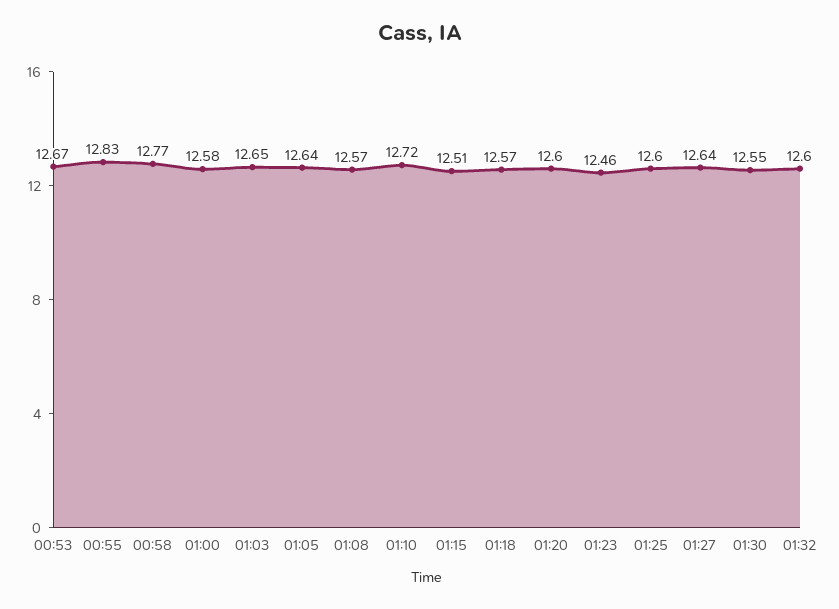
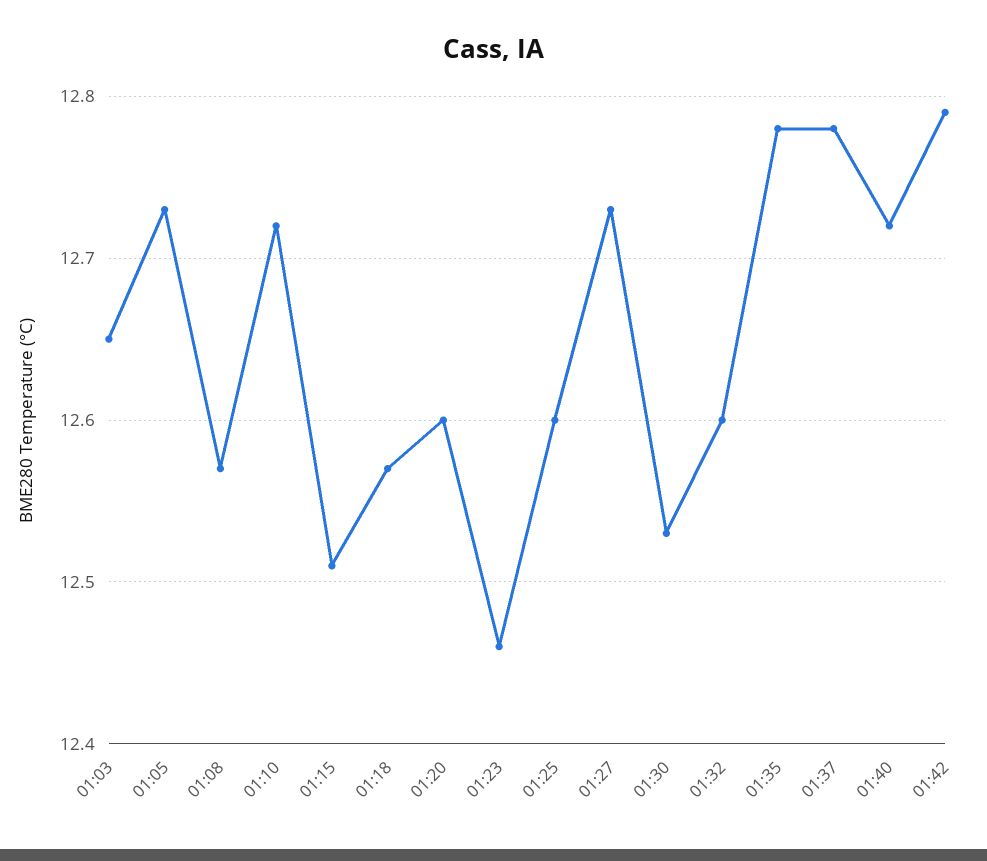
00:53: 12.67 -> none
00:55: 12.83 -> none
00:58: 12.77 -> none
01:00: 12.58 -> none
01:05: 12.64 -> 12.73
01:27: 12.64 -> 12.73
01:30: 12.55 -> 12.53
01:35: none -> 12.78
01:37: none -> 12.78
01:40: none -> 12.72
01:42: none -> 12.79

